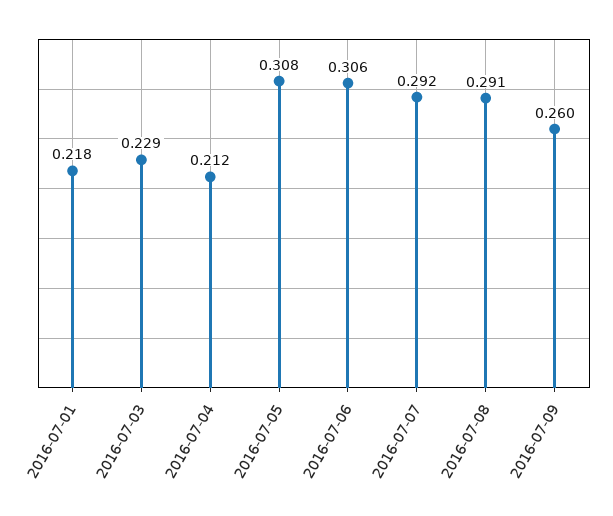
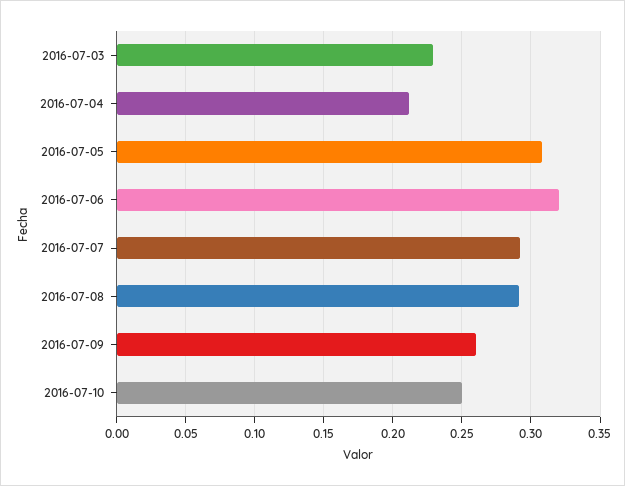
2016-07-01: 0.218 -> none
2016-07-06: 0.306 -> 0.32
2016-07-10: none -> 0.25

